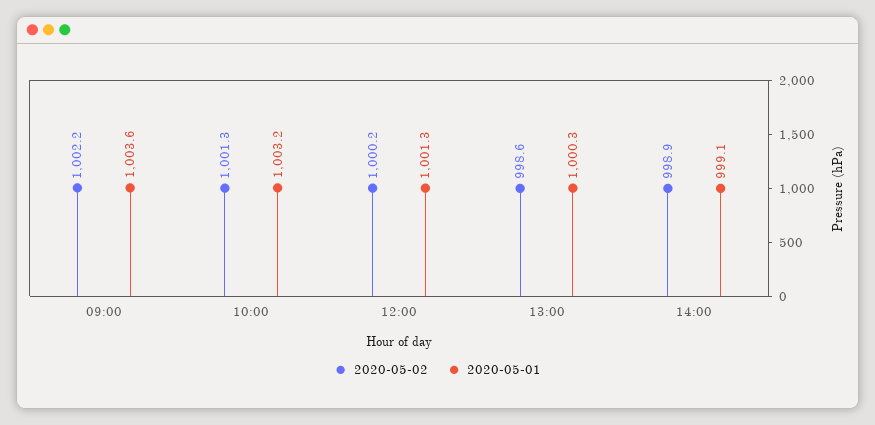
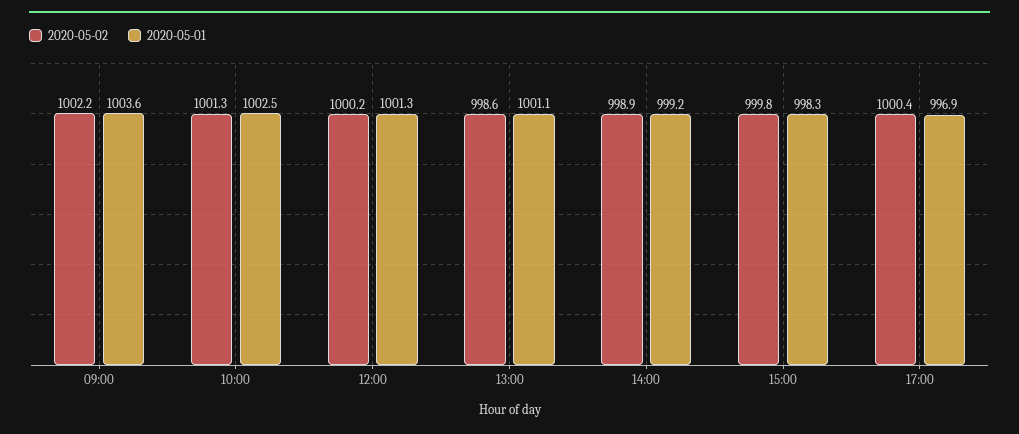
2020-05-01, 10:00: 1003.2 -> 1002.5
2020-05-01, 13:00: 1000.3 -> 1001.1
2020-05-01, 14:00: 999.1 -> 999.2
2020-05-02, 15:00: none -> 999.8
2020-05-01, 15:00: none -> 998.3
2020-05-02, 17:00: none -> 1000.4
2020-05-01, 17:00: none -> 996.9

